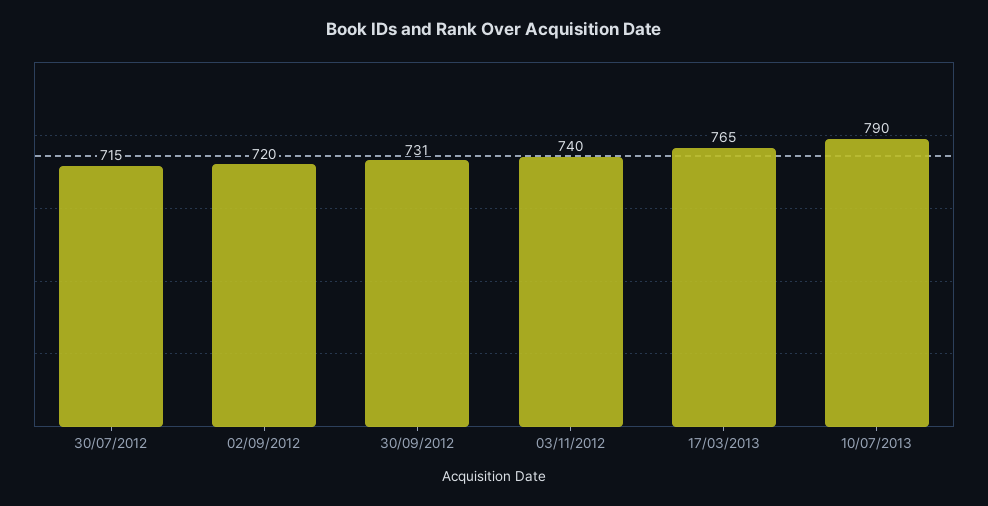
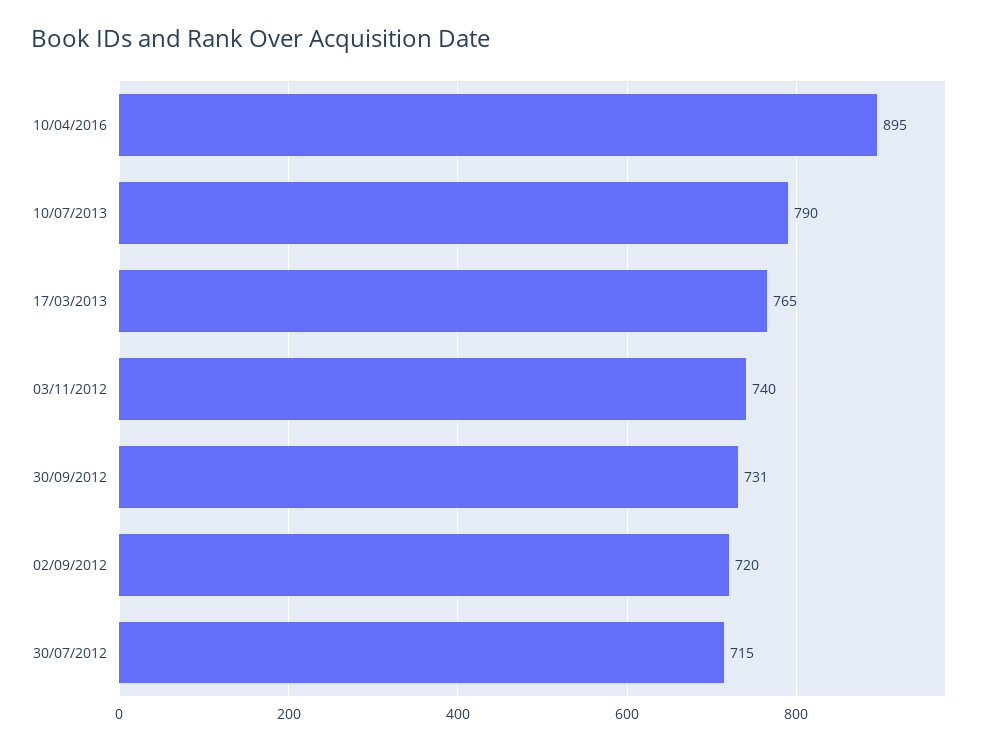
10/04/2016: none -> 895

